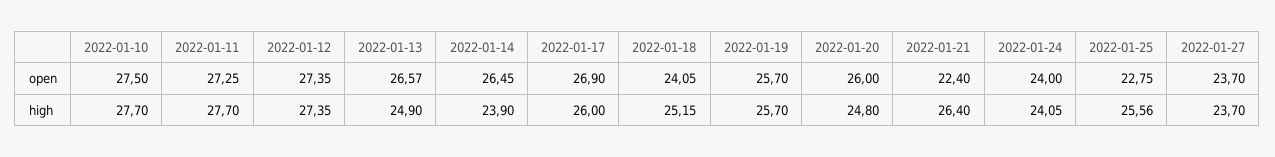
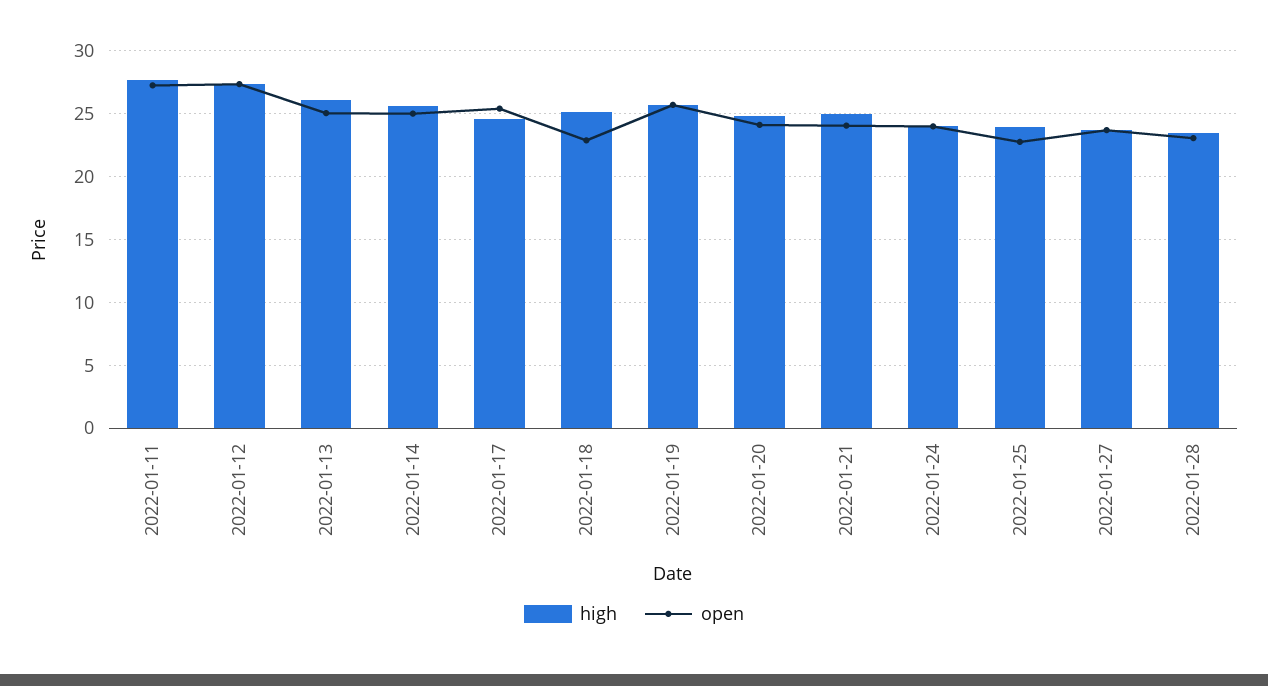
open, 2022-01-10: 27.5 -> none
open, 2022-01-13: 26.57 -> 25
open, 2022-01-14: 26.45 -> 25
open, 2022-01-17: 26.9 -> 25.5
open, 2022-01-18: 24.05 -> 23
open, 2022-01-20: 26 -> 24
open, 2022-01-21: 22.4 -> 24
high, 2022-01-10: 27.7 -> none
high, 2022-01-13: 24.9 -> 26
high, 2022-01-14: 23.9 -> 25.5
high, 2022-01-17: 26 -> 24.5
high, 2022-01-21: 26.4 -> 25
high, 2022-01-25: 25.56 -> 24
high, 2022-01-28: none -> 23.5
open, 2022-01-28: none -> 23

